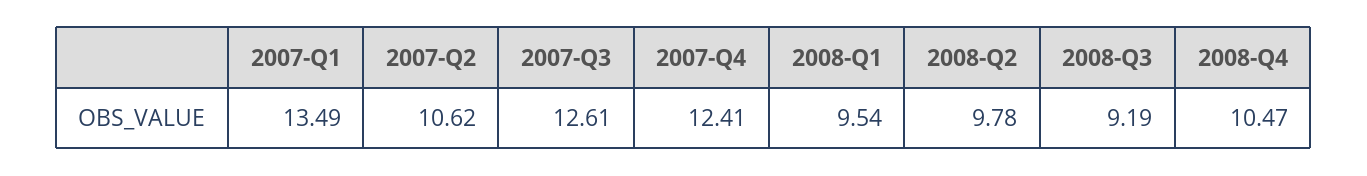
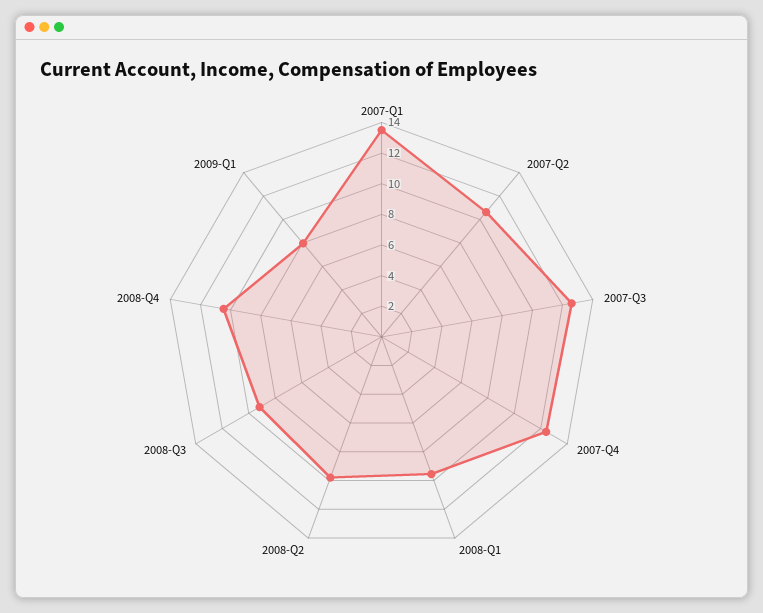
2009-Q1: none -> 8

